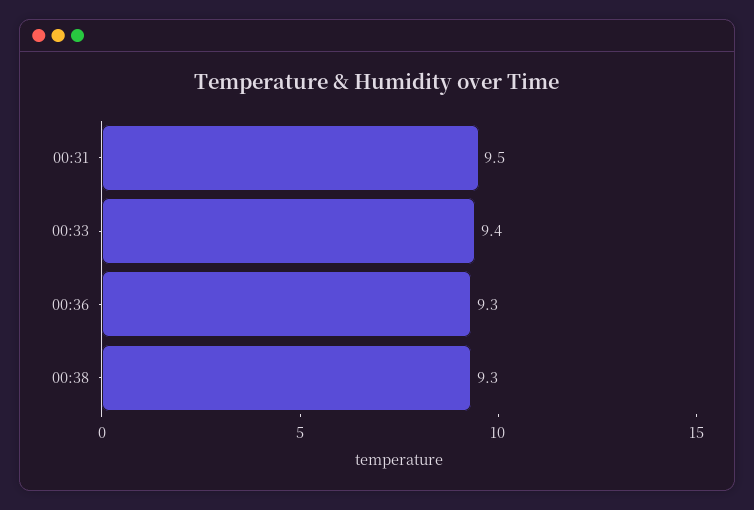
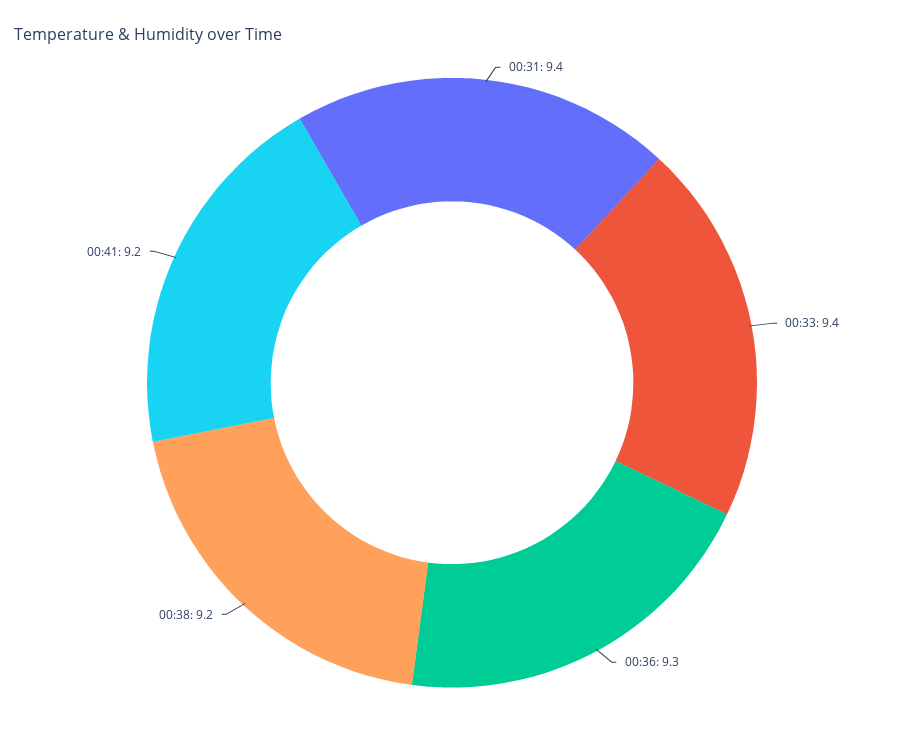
00:31: 9.5 -> 9.4
00:38: 9.3 -> 9.2
00:41: none -> 9.2

